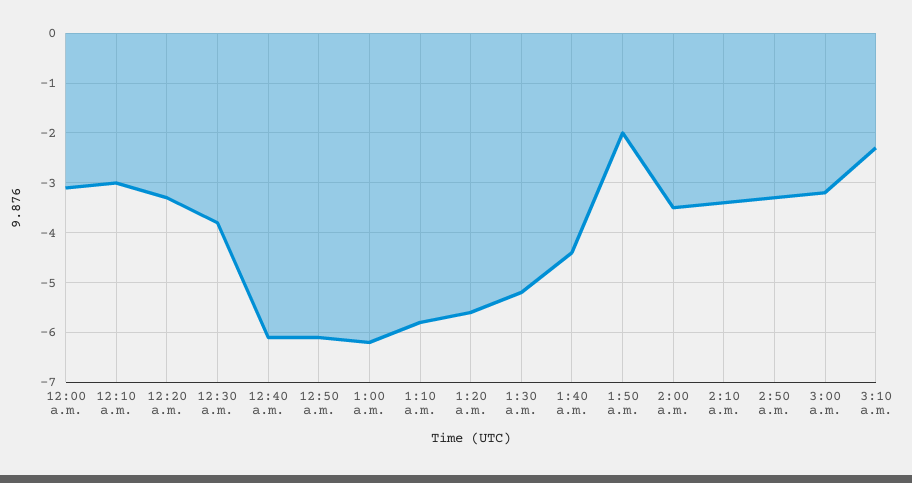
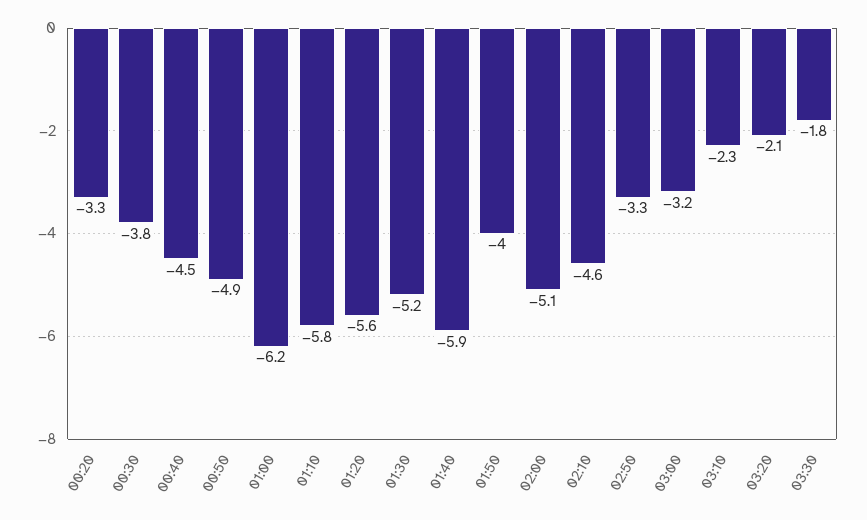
12:00 a.m.: -3 -> none
12:10 a.m.: -3 -> none
12:40 a.m.: -6 -> -4.5
12:50 a.m.: -6 -> -4.9
1:40 a.m.: -4.5 -> -5.9
1:50 a.m.: -2 -> -4
2:00 a.m.: -3.5 -> -5.1
2:10 a.m.: -3.5 -> -4.6
03:20: none -> -2.1
03:30: none -> -1.8

